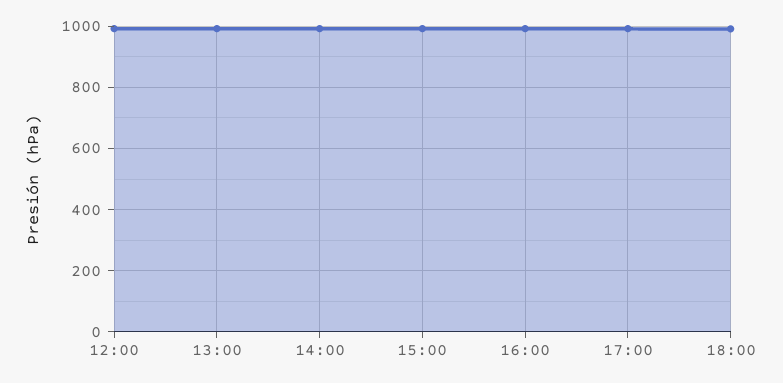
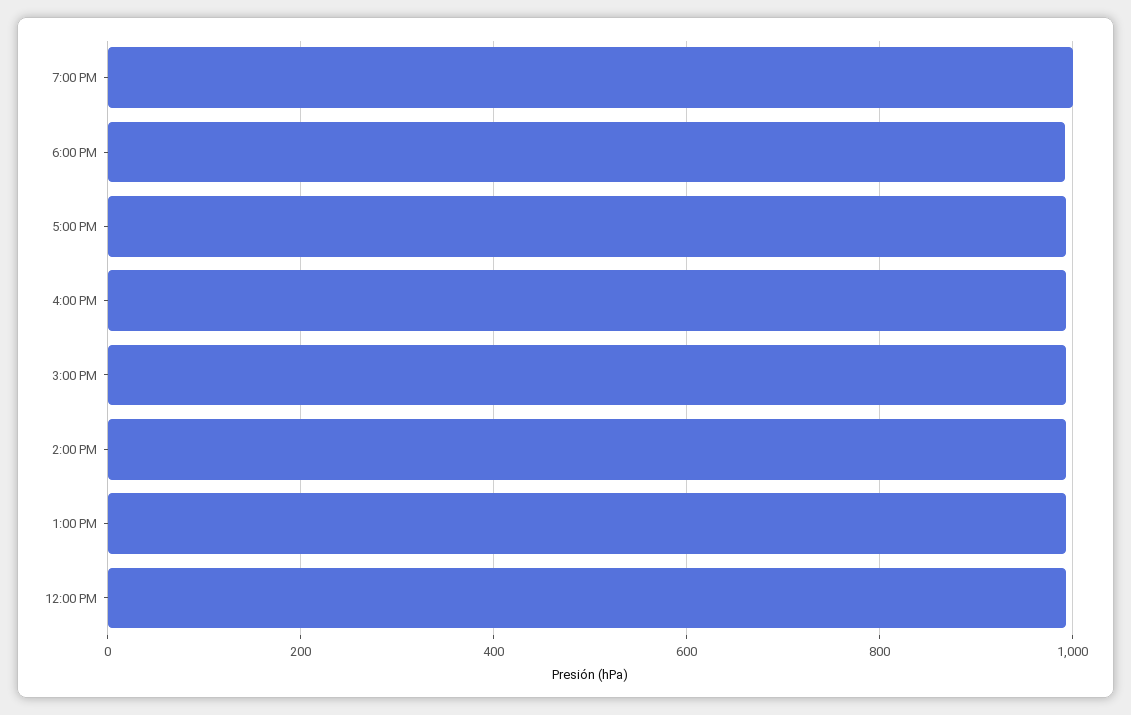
7:00 PM: none -> 1000

